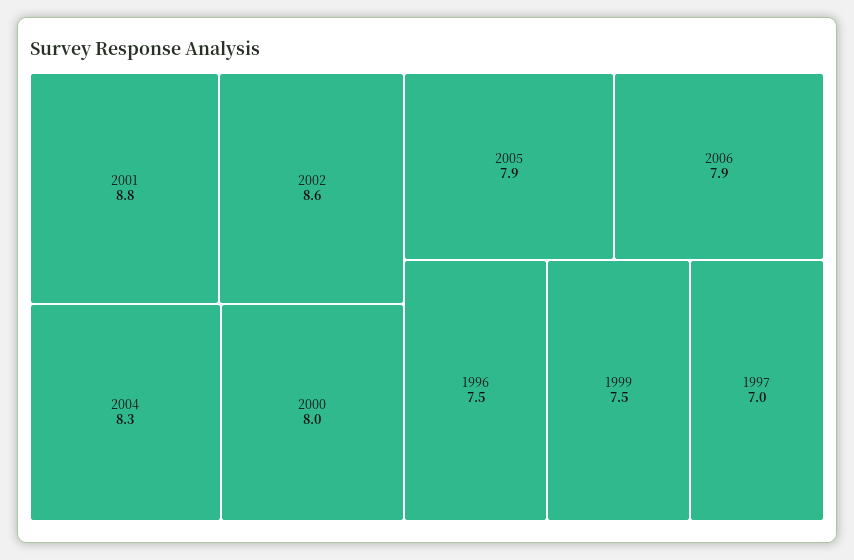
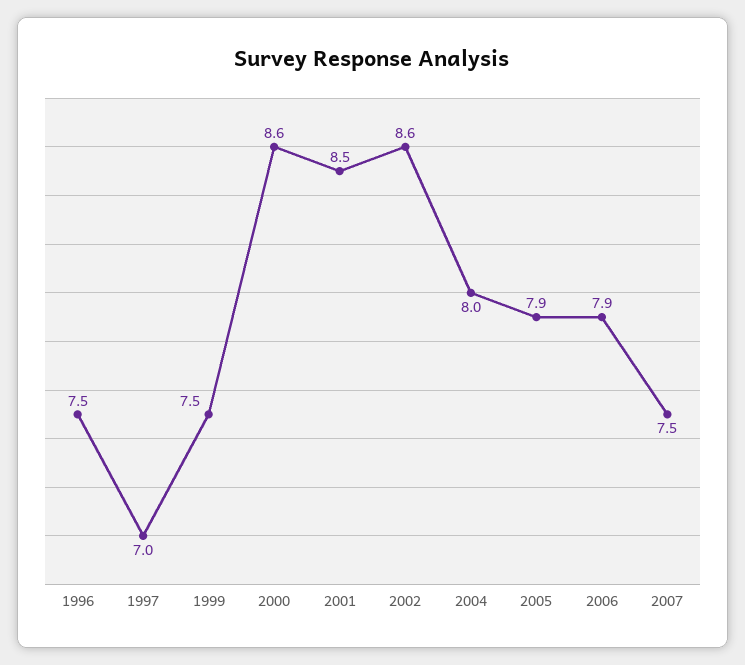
2001: 8.8 -> 8.5
2004: 8.3 -> 8
2000: 8 -> 8.6
2007: none -> 7.5

